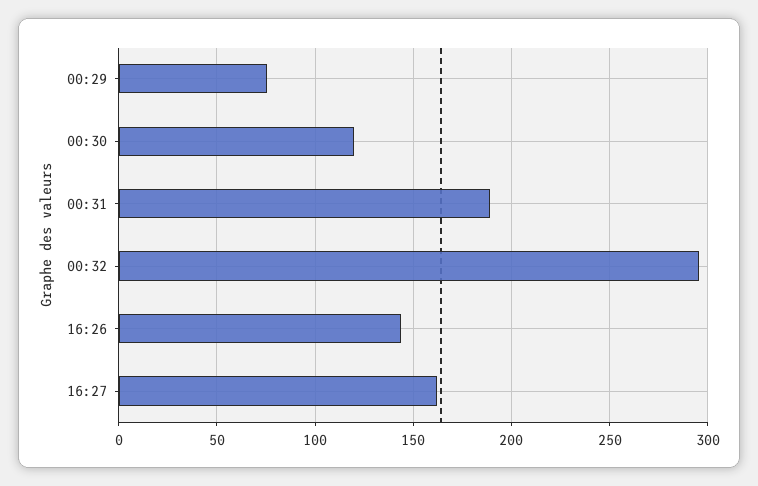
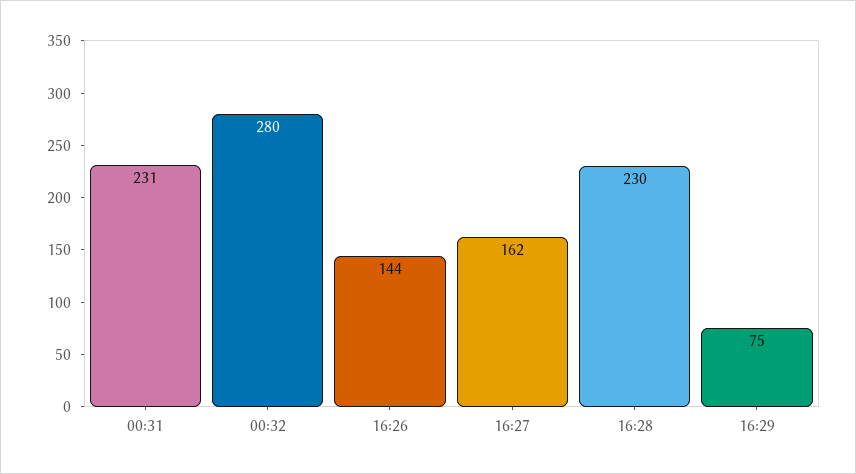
00:29: 75 -> none
00:30: 120 -> none
00:31: 190 -> 231
00:32: 295 -> 280
16:28: none -> 230
16:29: none -> 75

